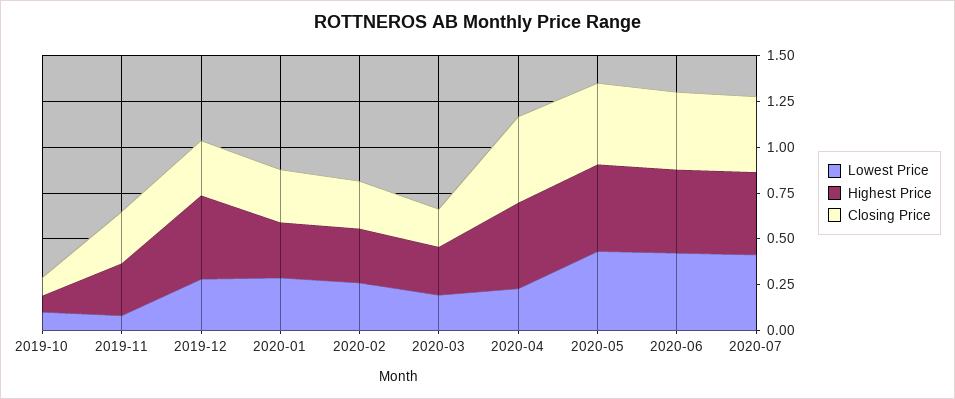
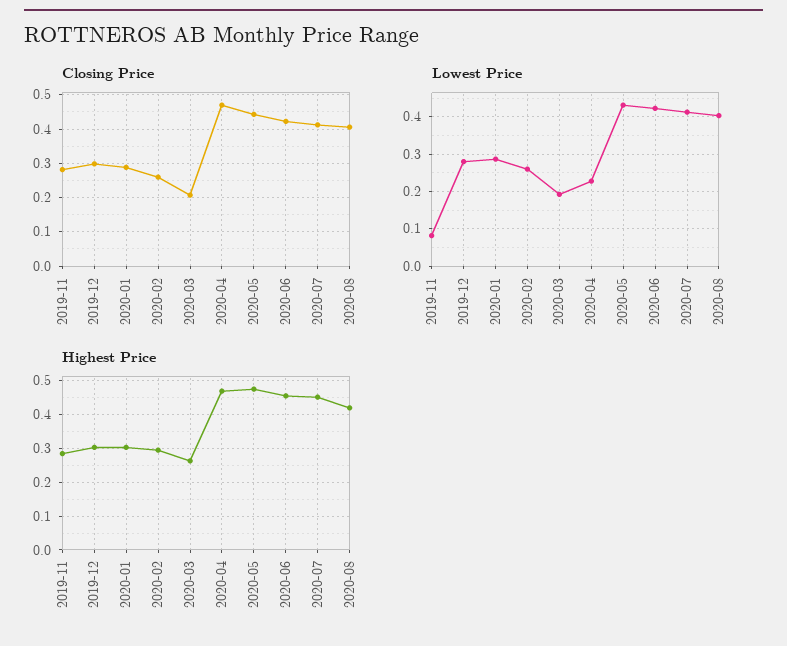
Lowest Price, 2019-10: 0.1 -> none
Highest Price, 2019-10: 0.1 -> none
Closing Price, 2019-10: 0.1 -> none
Highest Price, 2019-12: 0.45 -> 0.3
Closing Price, 2020-08: none -> 0.4
Lowest Price, 2020-08: none -> 0.4
Highest Price, 2020-08: none -> 0.42

